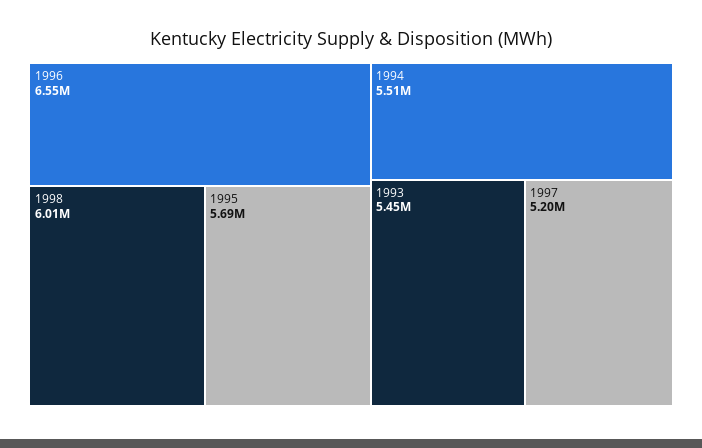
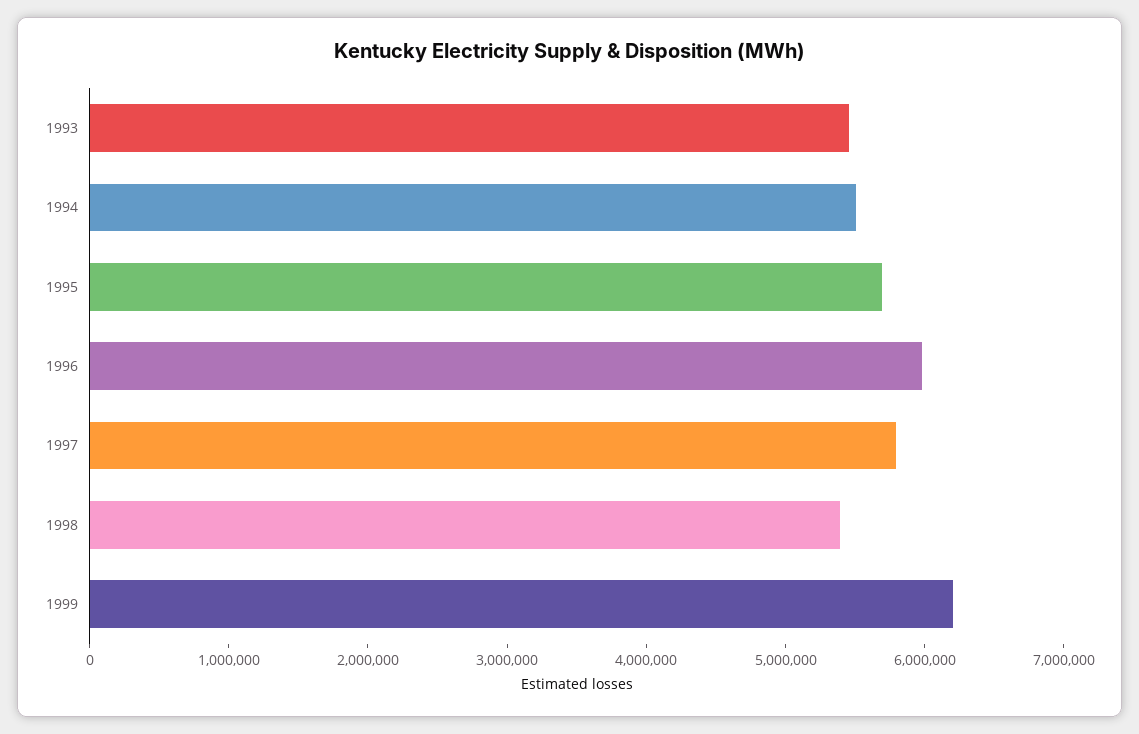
1996: 6550000 -> 6000000
1998: 6010000 -> 5400000
1997: 5200000 -> 5800000
1999: none -> 6200000

